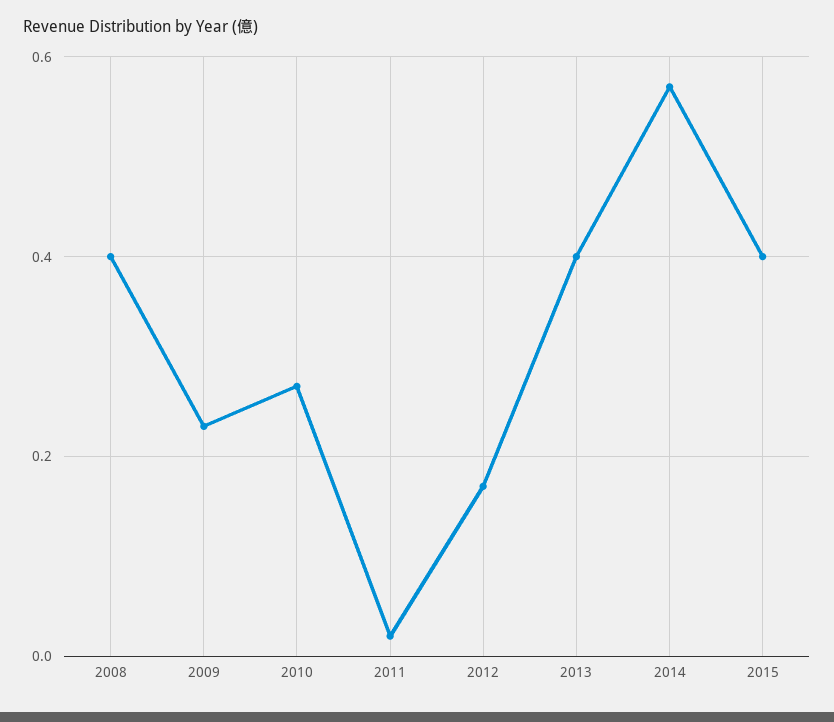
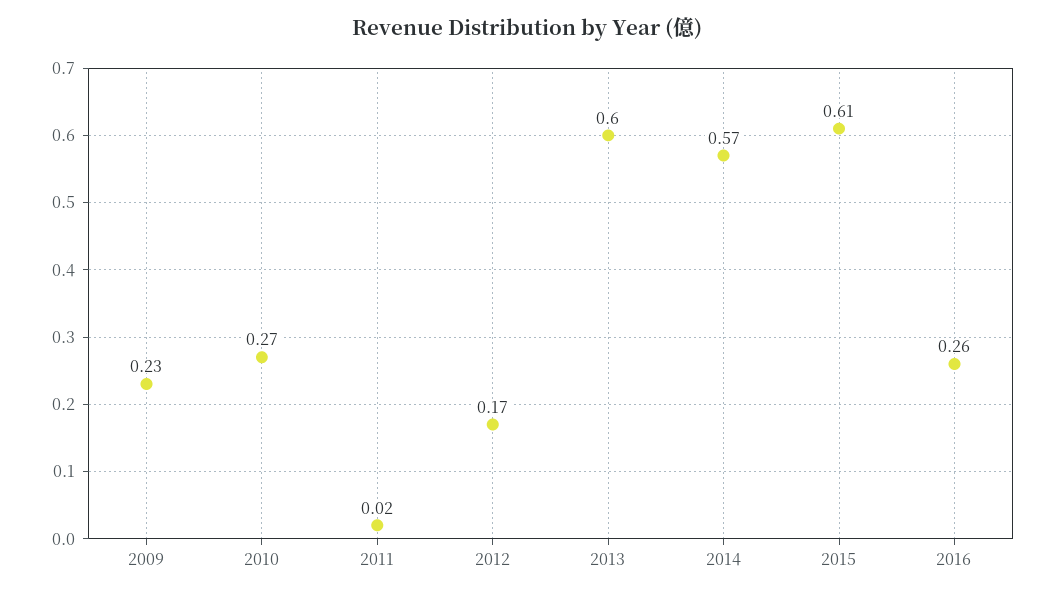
2008: 0.4 -> none
2013: 0.4 -> 0.6
2015: 0.4 -> 0.61
2016: none -> 0.26

